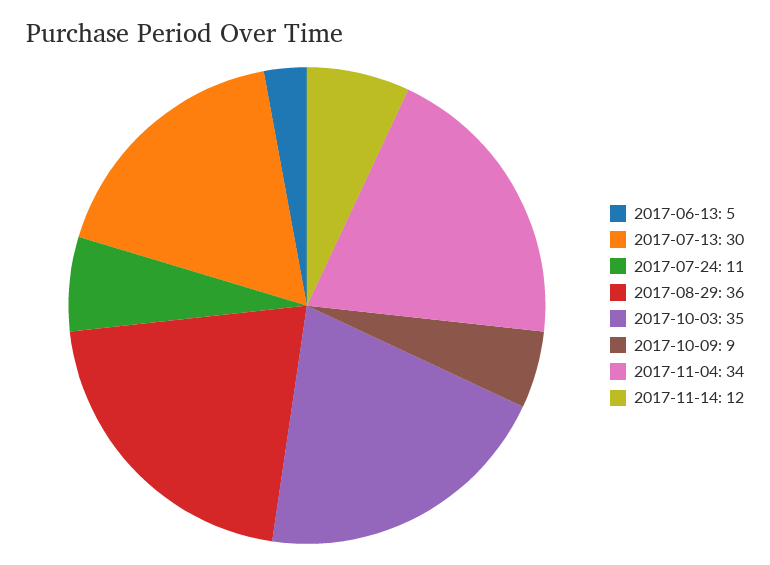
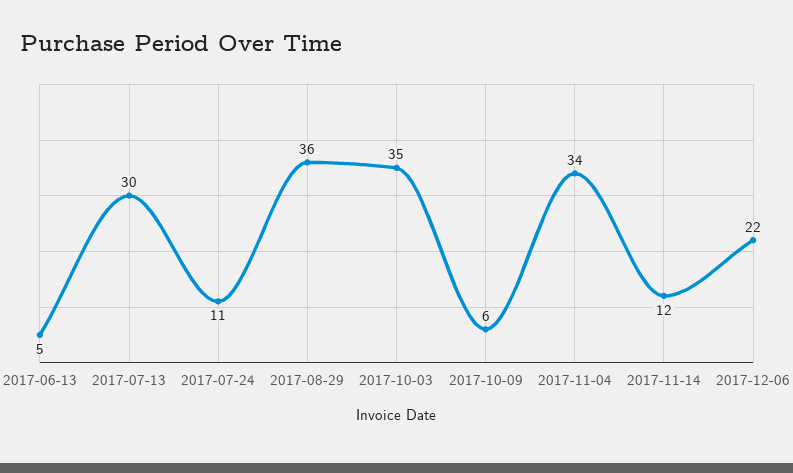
2017-10-09: 9 -> 6
2017-12-06: none -> 22

